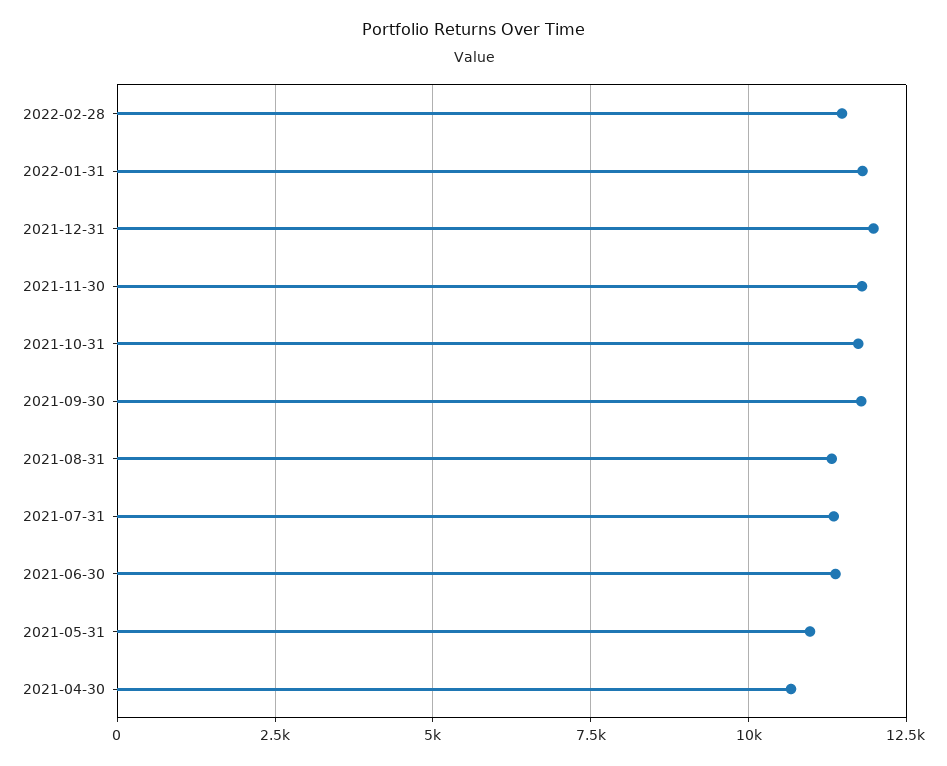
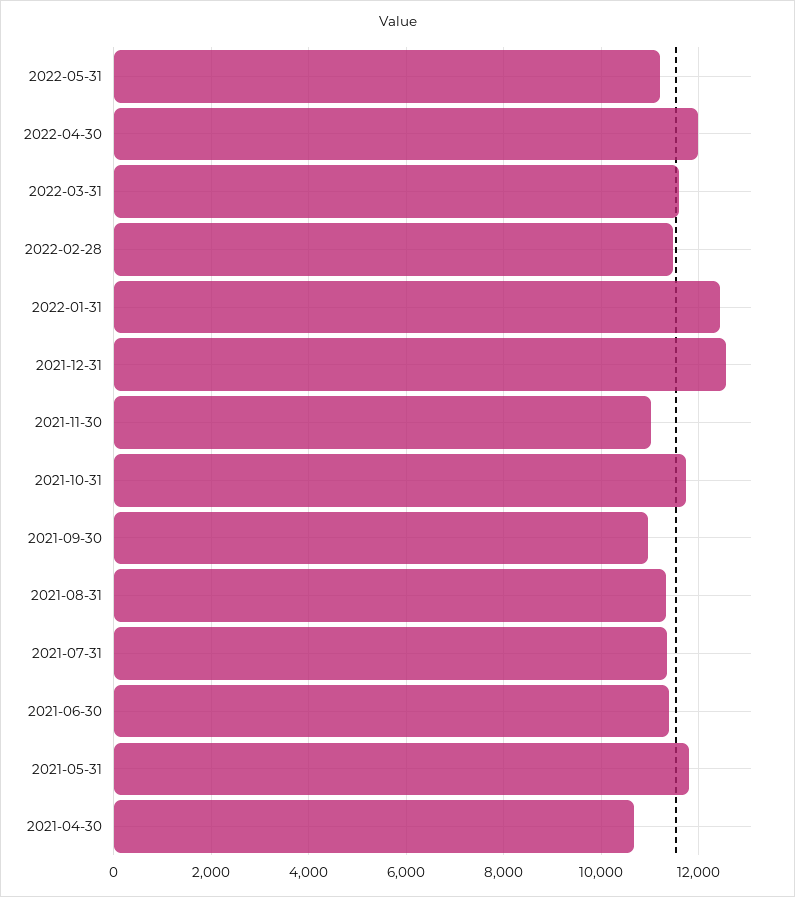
2022-01-31: 11750 -> 12400
2021-12-31: 12000 -> 12600
2021-11-30: 11750 -> 11000
2021-09-30: 11750 -> 11000
2021-05-31: 11000 -> 11800
2022-05-31: none -> 11200
2022-04-30: none -> 12000
2022-03-31: none -> 11600

